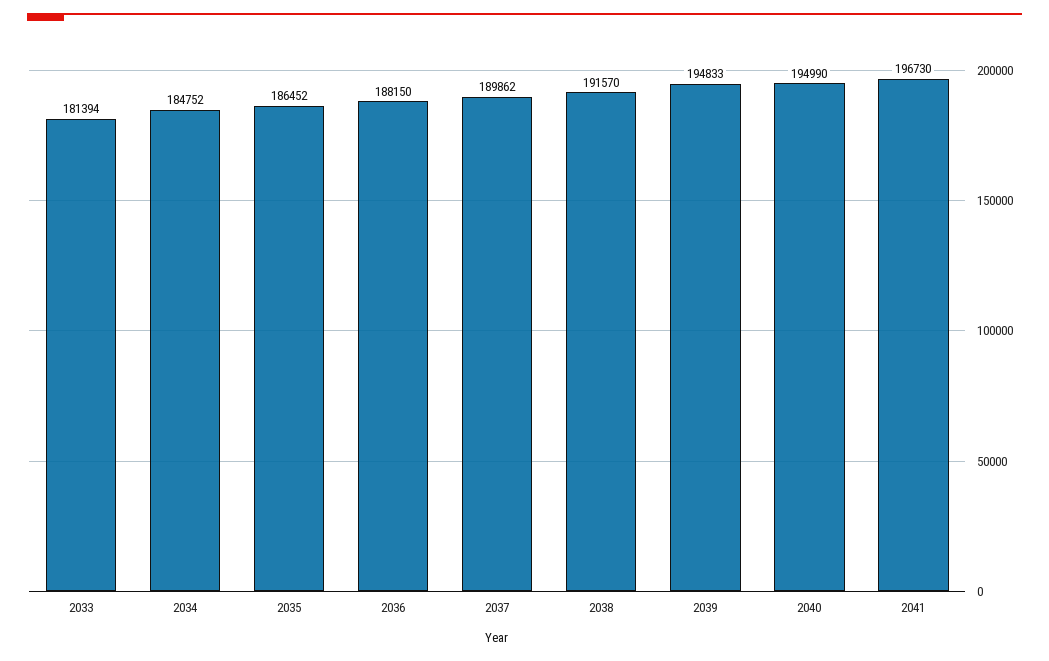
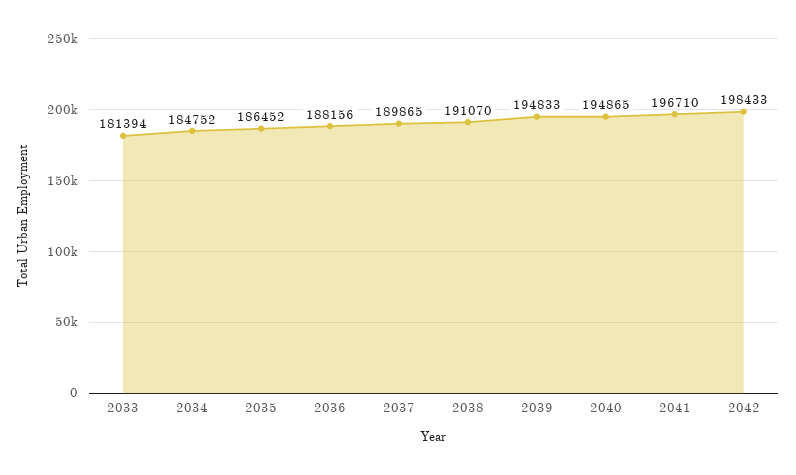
2036: 188150 -> 188156
2037: 189862 -> 189865
2038: 191570 -> 191070
2040: 194990 -> 194865
2041: 196730 -> 196710
2042: none -> 198433

